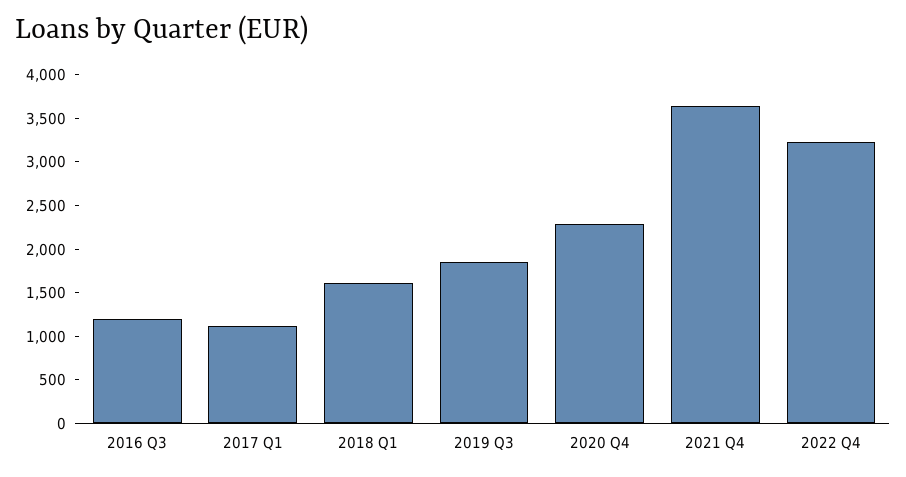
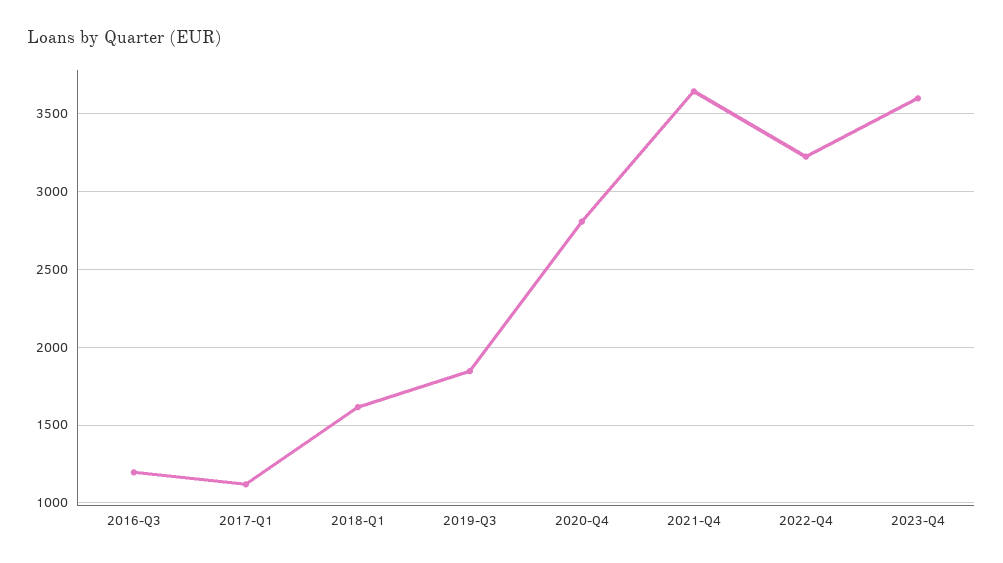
2020 Q4: 2300 -> 2800
2023-Q4: none -> 3600

